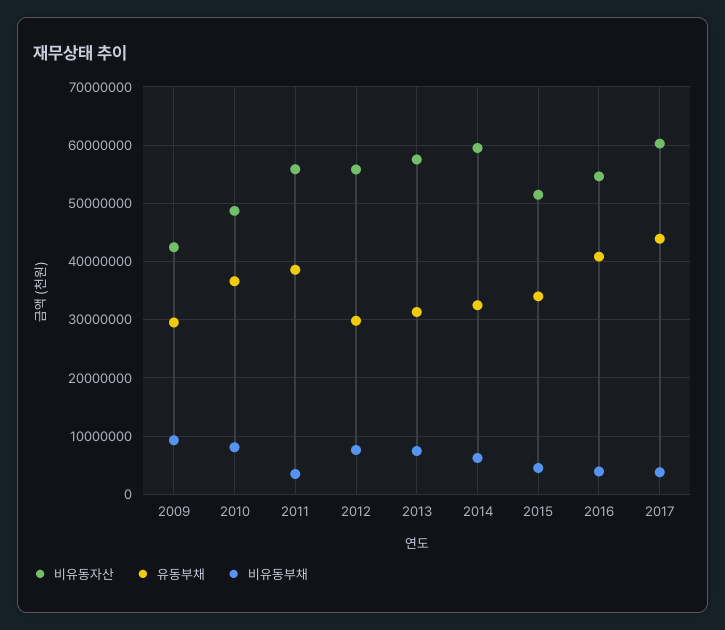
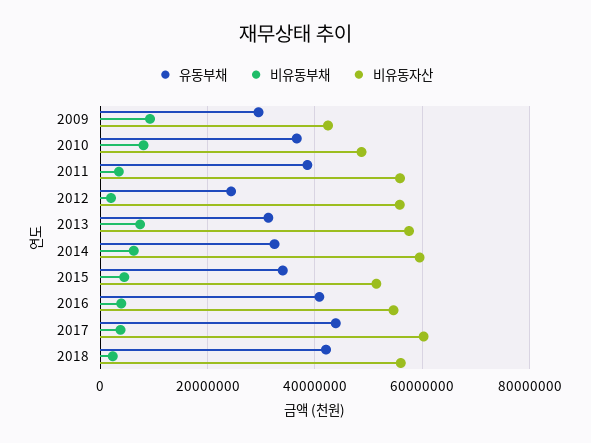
유동부채, 2012: 30000000 -> 24000000
비유동부채, 2012: 8000000 -> 2000000
유동부채, 2018: none -> 42000000
비유동부채, 2018: none -> 2000000
비유동자산, 2018: none -> 56000000

